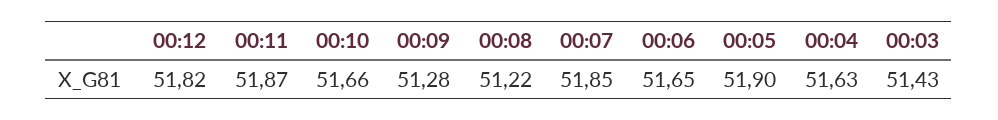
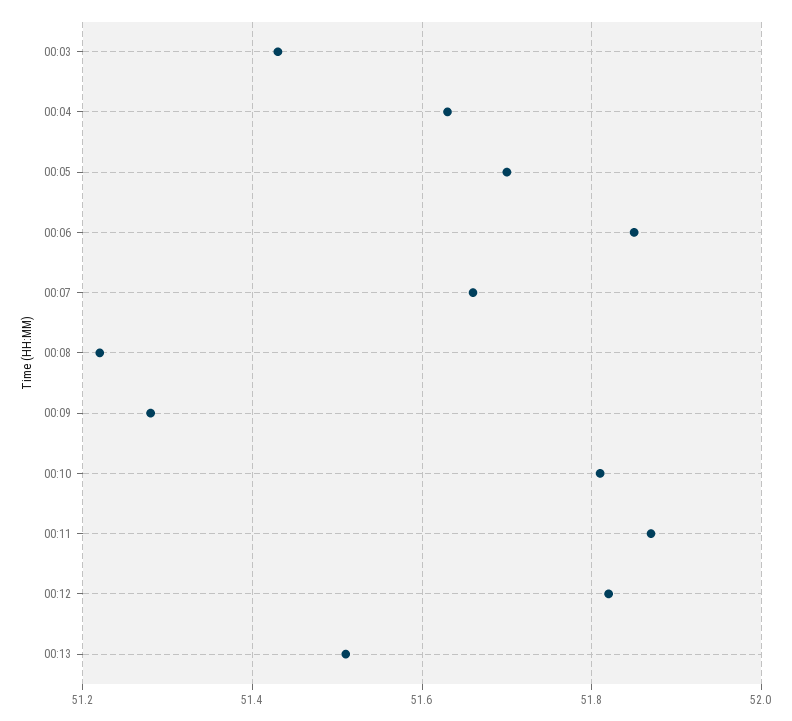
00:10: 51.66 -> 51.8
00:07: 51.85 -> 51.65
00:06: 51.65 -> 51.85
00:05: 51.9 -> 51.7
00:13: none -> 51.5

